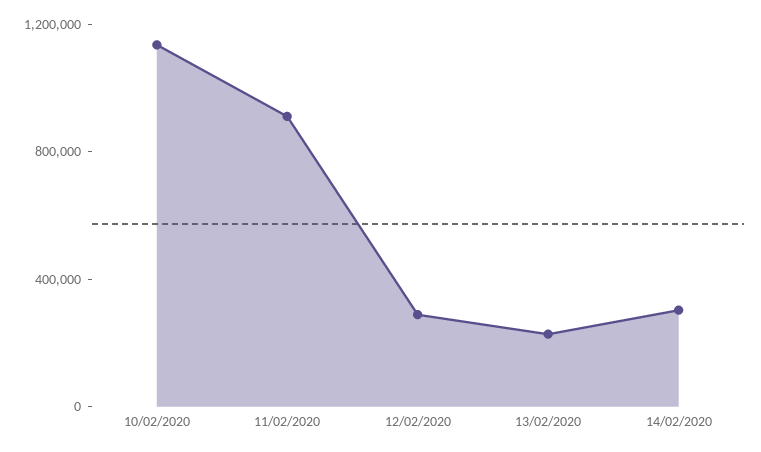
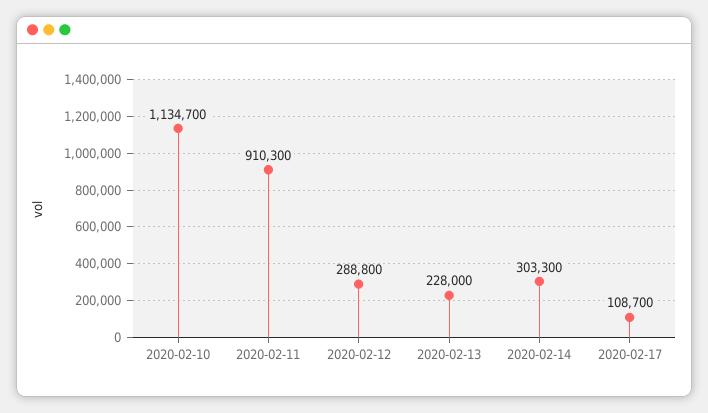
2020-02-17: none -> 108700

